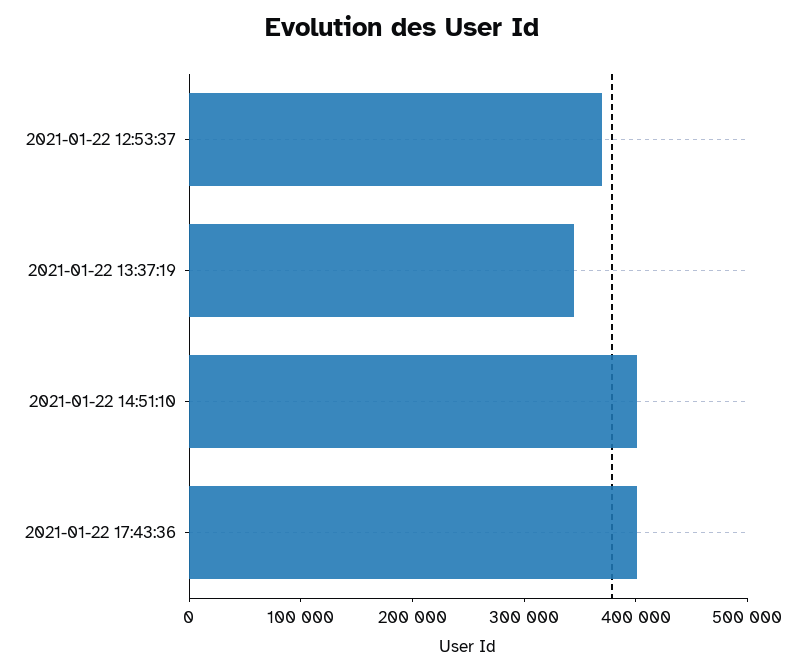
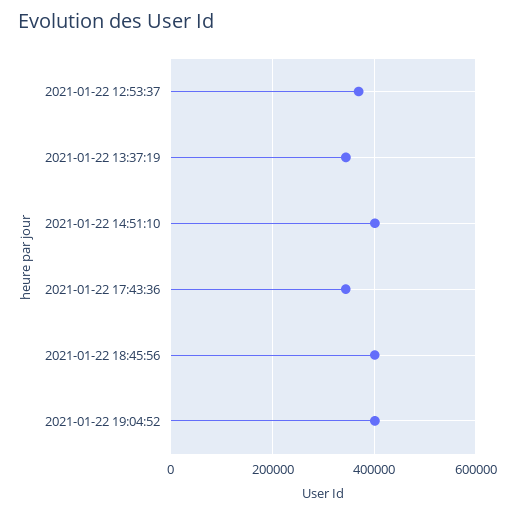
2021-01-22 17:43:36: 400000 -> 340000
2021-01-22 18:45:56: none -> 400000
2021-01-22 19:04:52: none -> 400000

